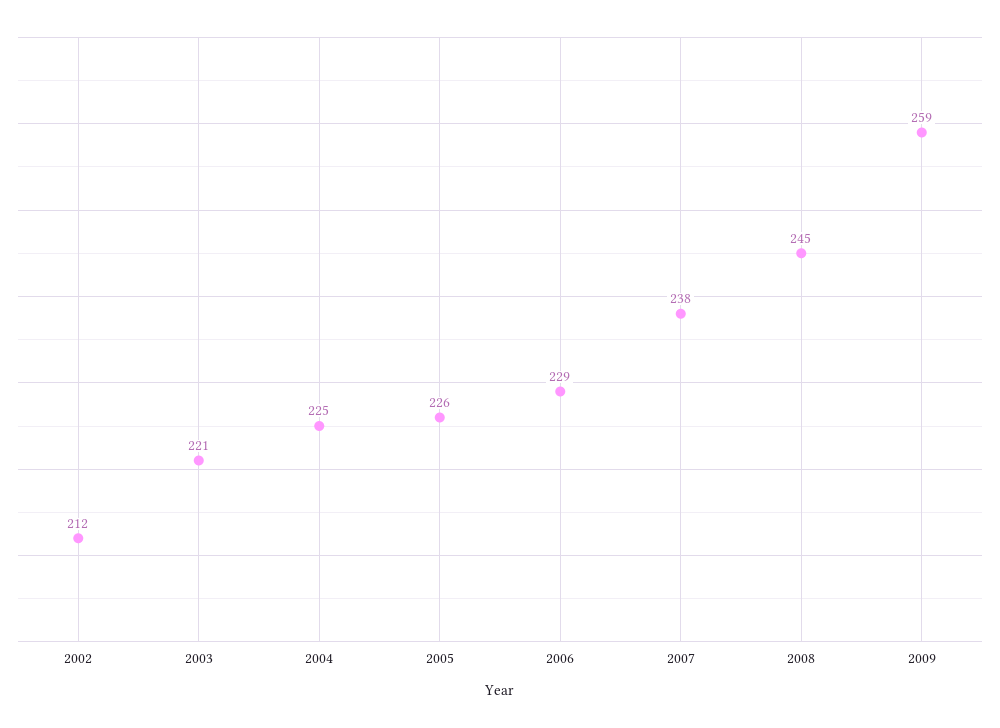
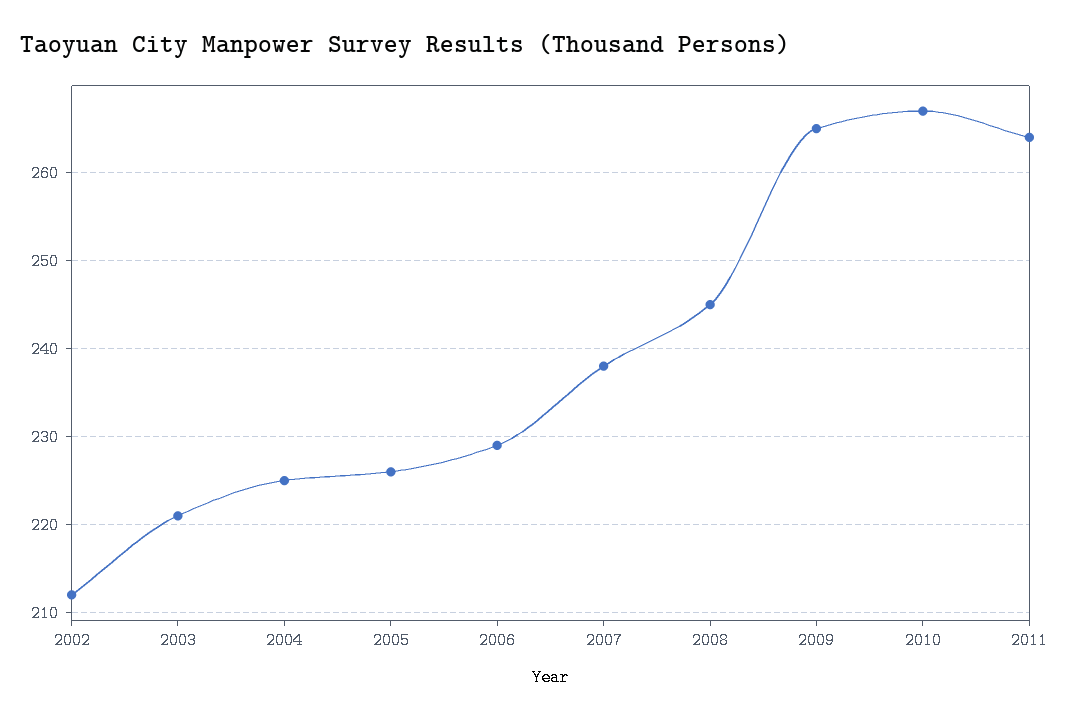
2009: 259 -> 265
2010: none -> 267
2011: none -> 264

